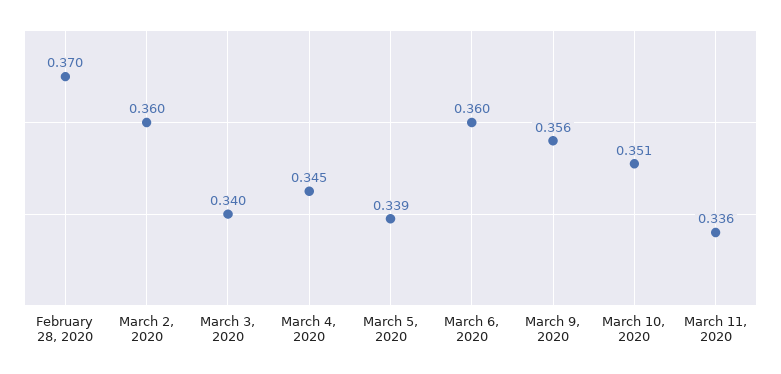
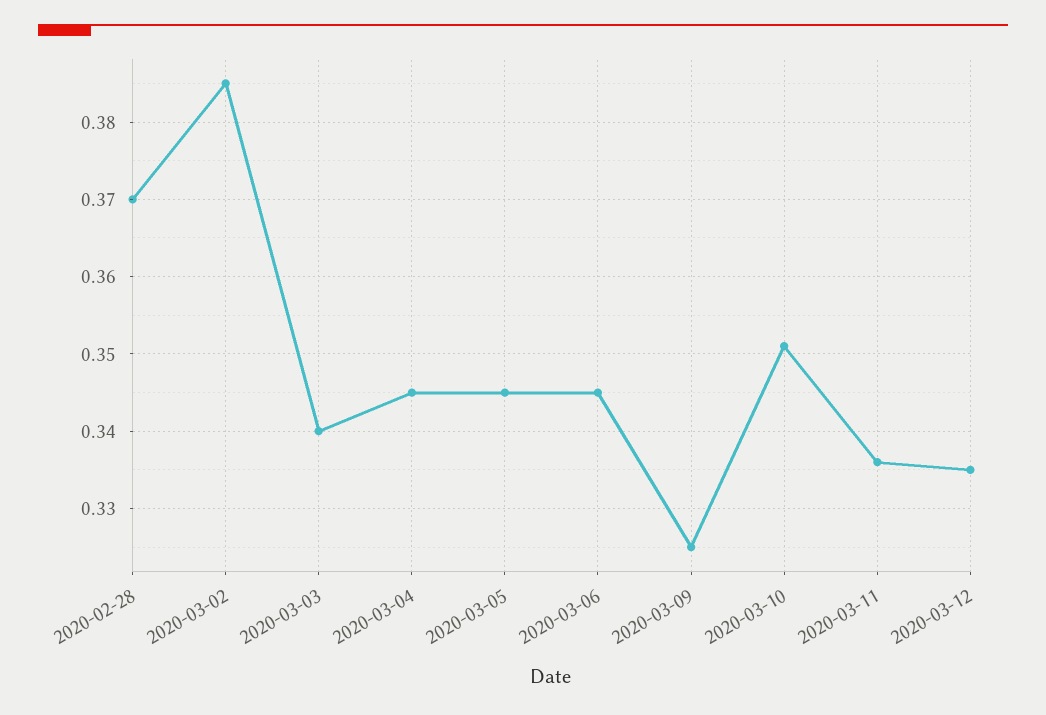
March 2, 2020: 0.36 -> 0.385
March 5, 2020: 0.339 -> 0.345
March 6, 2020: 0.36 -> 0.345
March 9, 2020: 0.356 -> 0.325
2020-03-12: none -> 0.335

